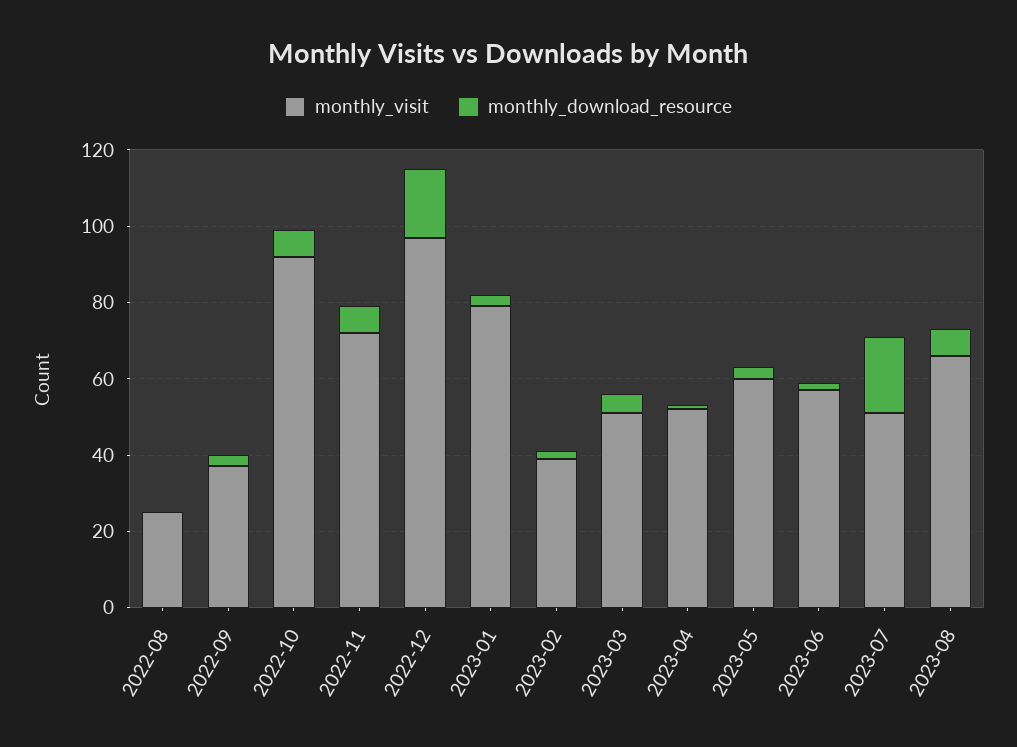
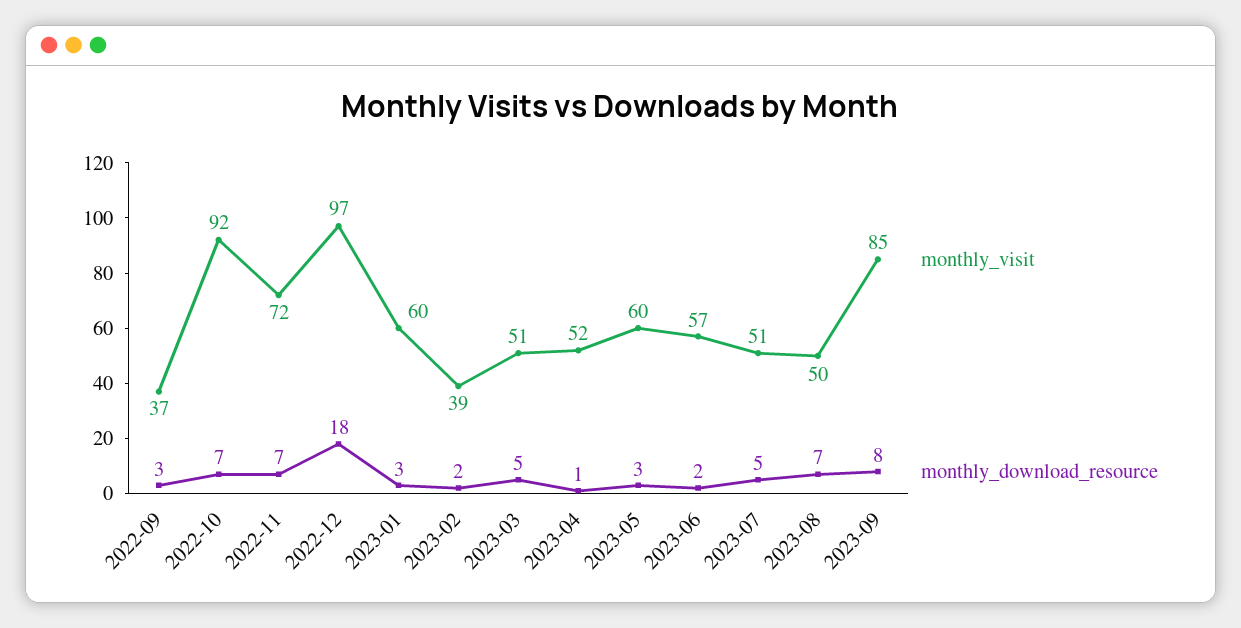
monthly_visit, 2022-08: 25 -> none
monthly_download_resource, 2022-08: 0 -> none
monthly_visit, 2023-01: 80 -> 60
monthly_download_resource, 2023-07: 20 -> 5
monthly_visit, 2023-08: 65 -> 50
monthly_visit, 2023-09: none -> 85
monthly_download_resource, 2023-09: none -> 8

